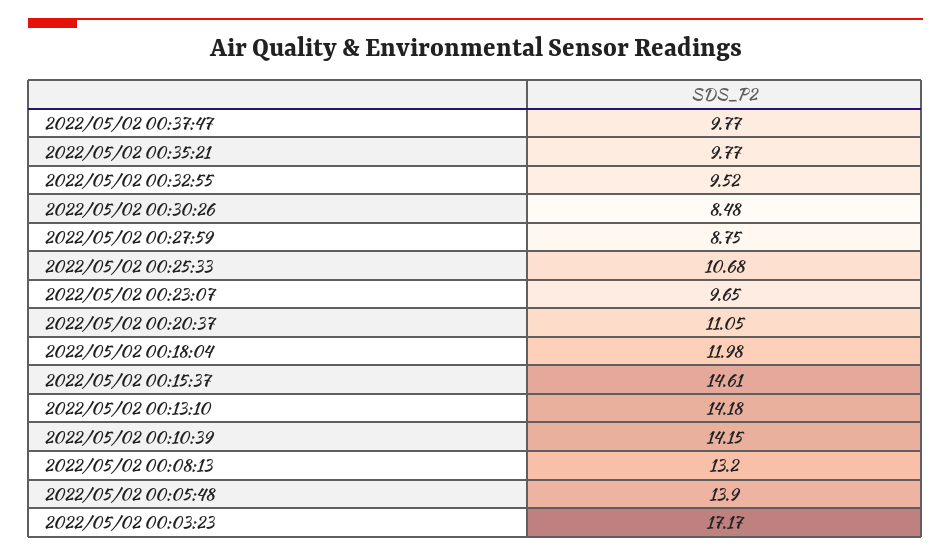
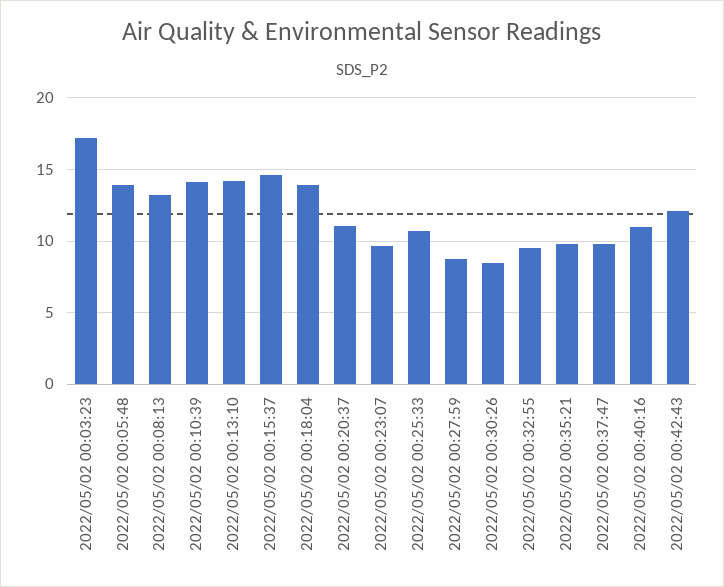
2022/05/02 00:18:04: 11.98 -> 14
2022/05/02 00:40:16: none -> 11
2022/05/02 00:42:43: none -> 12

